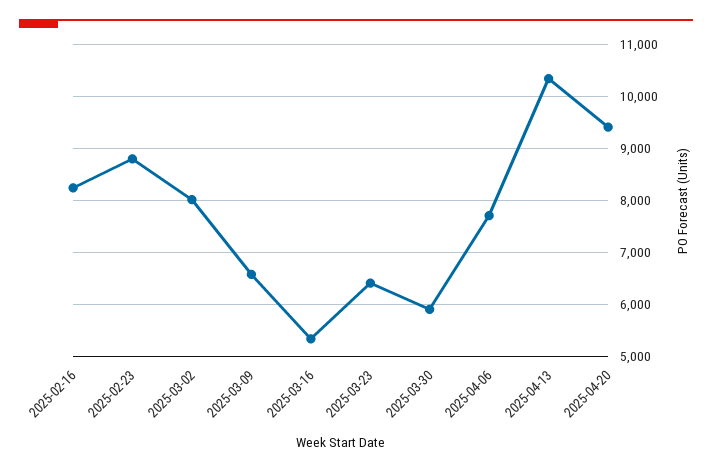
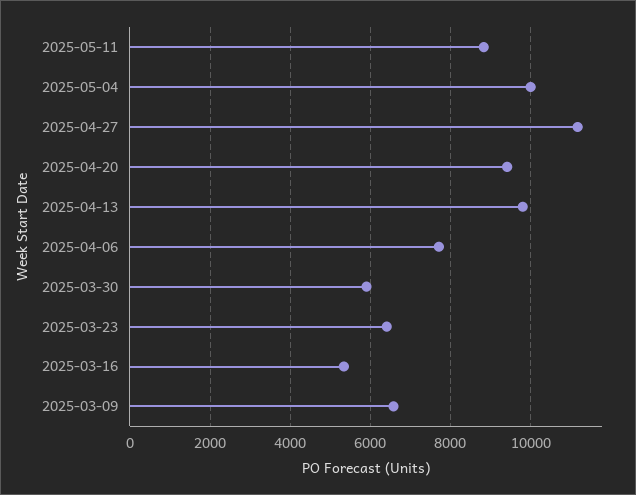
2025-02-16: 8200 -> none
2025-02-23: 8800 -> none
2025-03-02: 8000 -> none
2025-04-13: 10400 -> 9800
2025-05-11: none -> 8800
2025-05-04: none -> 10000
2025-04-27: none -> 11200

